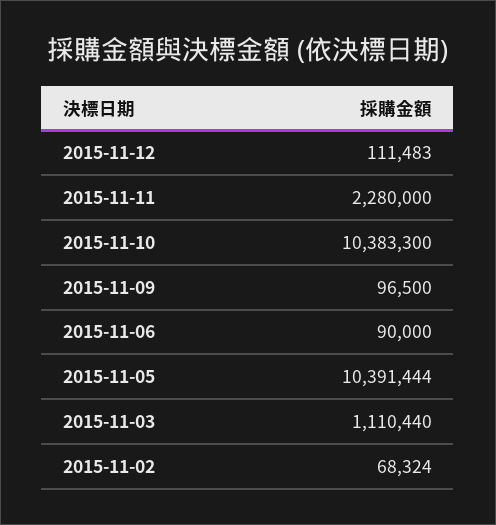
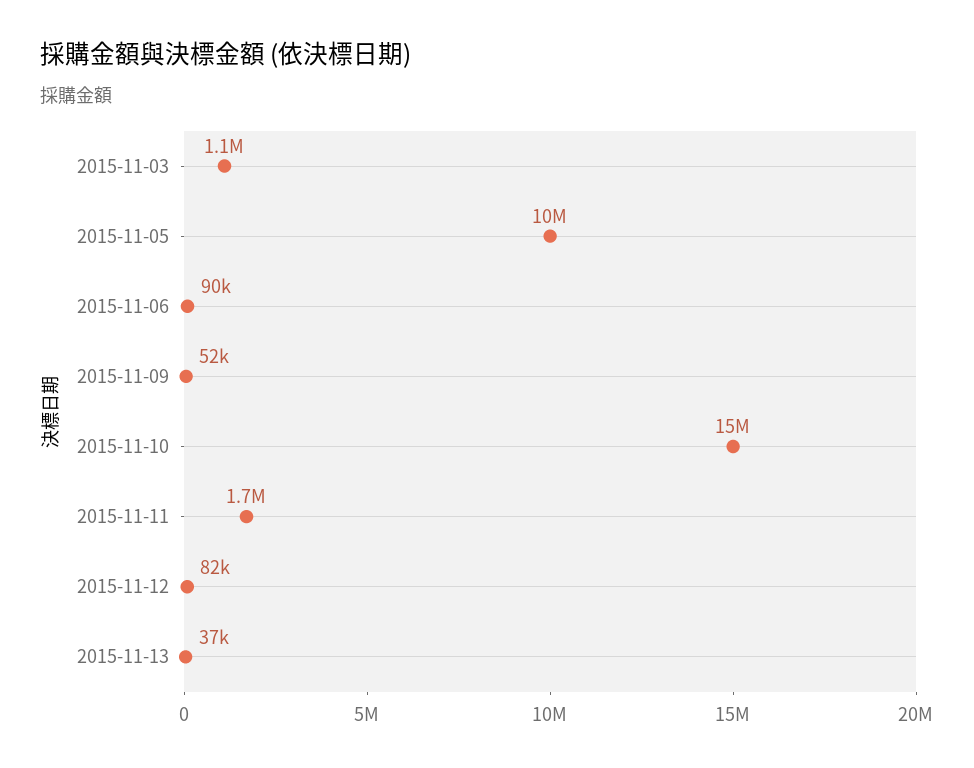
2015-11-12: 111483 -> 82000
2015-11-11: 2280000 -> 1700000
2015-11-10: 10383300 -> 15000000
2015-11-09: 96500 -> 52000
2015-11-02: 68324 -> none
2015-11-13: none -> 37000

